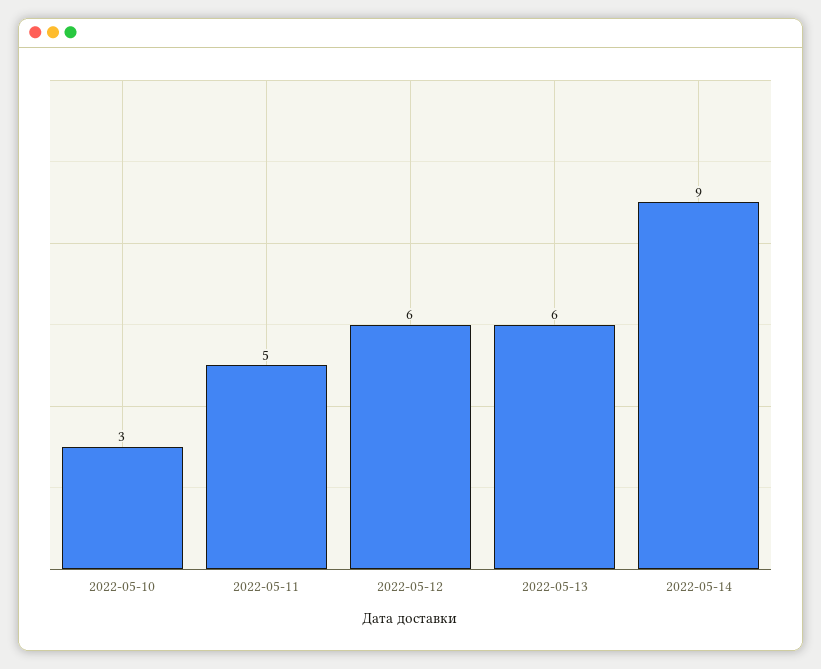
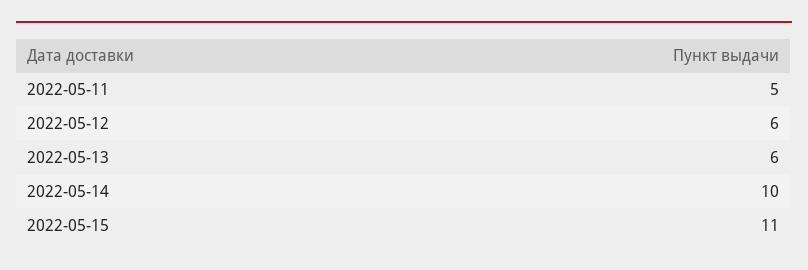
2022-05-10: 3 -> none
2022-05-14: 9 -> 10
2022-05-15: none -> 11

